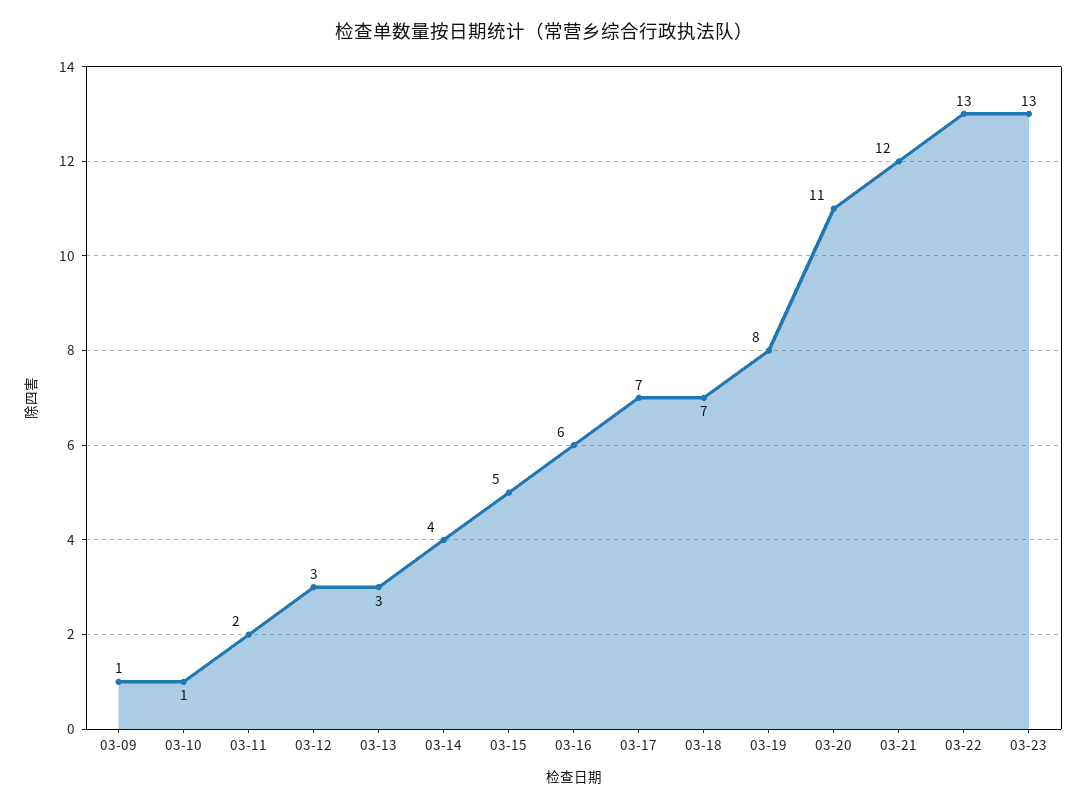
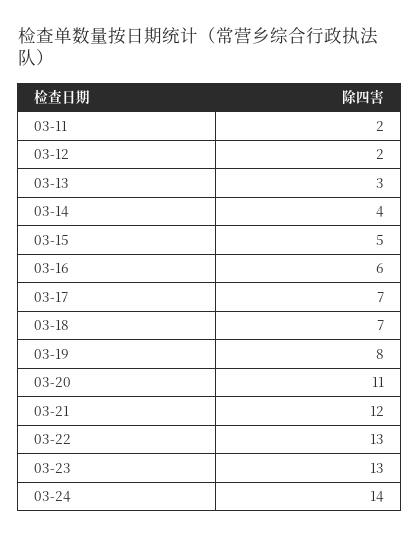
03-09: 1 -> none
03-10: 1 -> none
03-12: 3 -> 2
03-24: none -> 14

